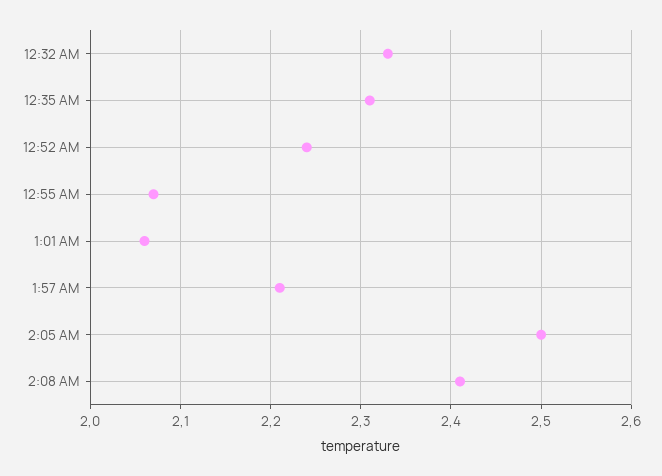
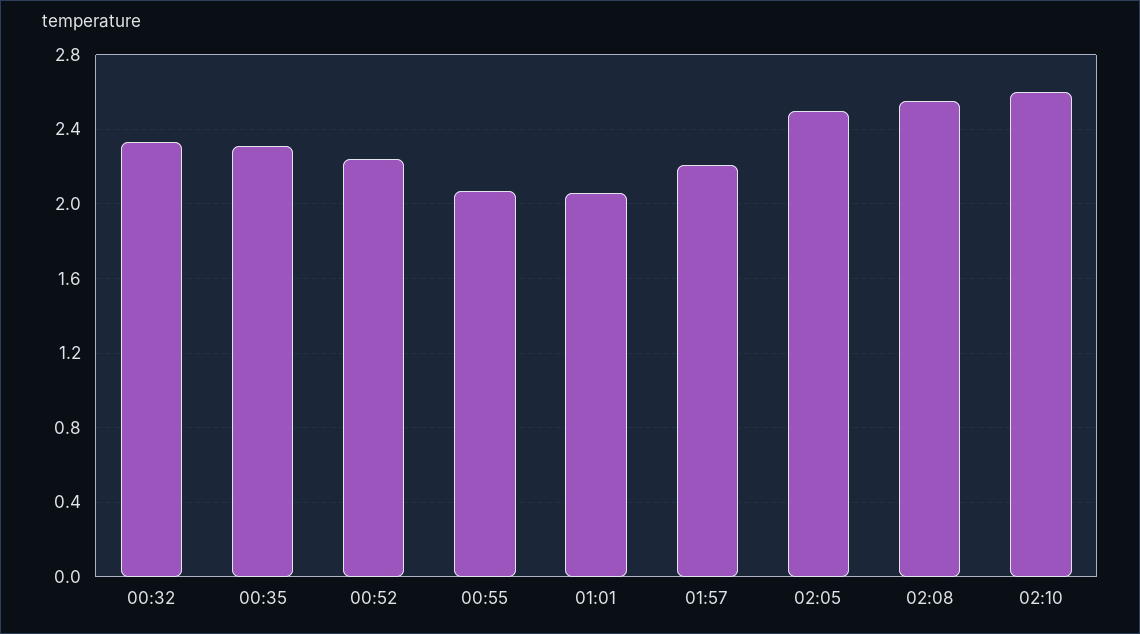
2:08 AM: 2.41 -> 2.55
02:10: none -> 2.6

